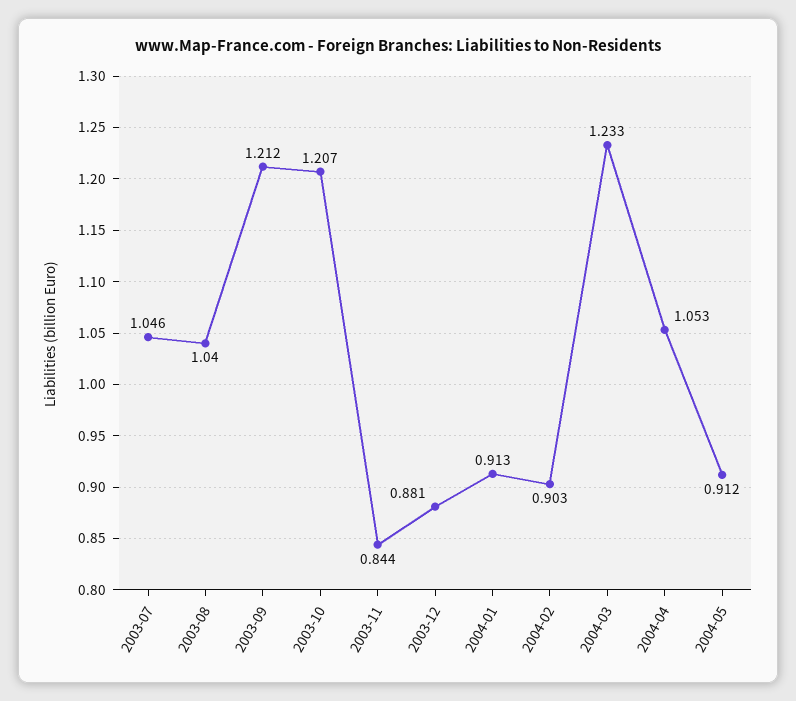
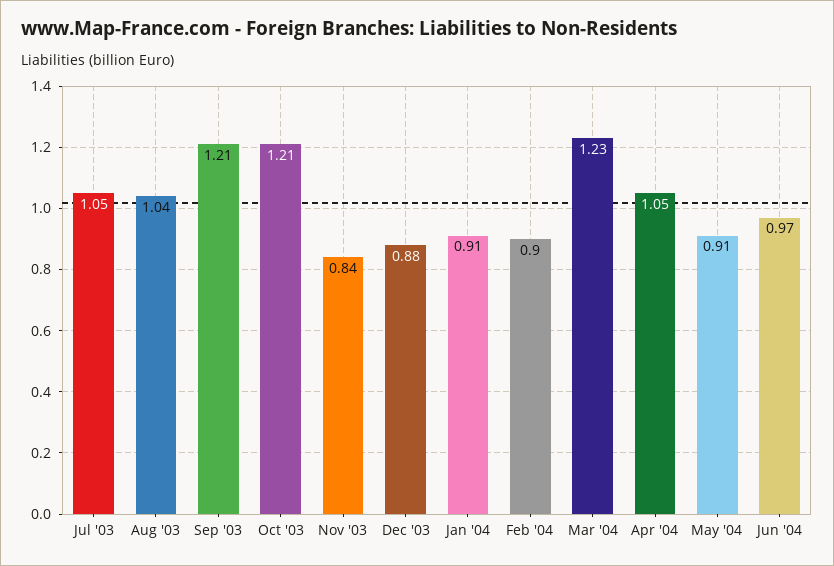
Jun '04: none -> 0.97

